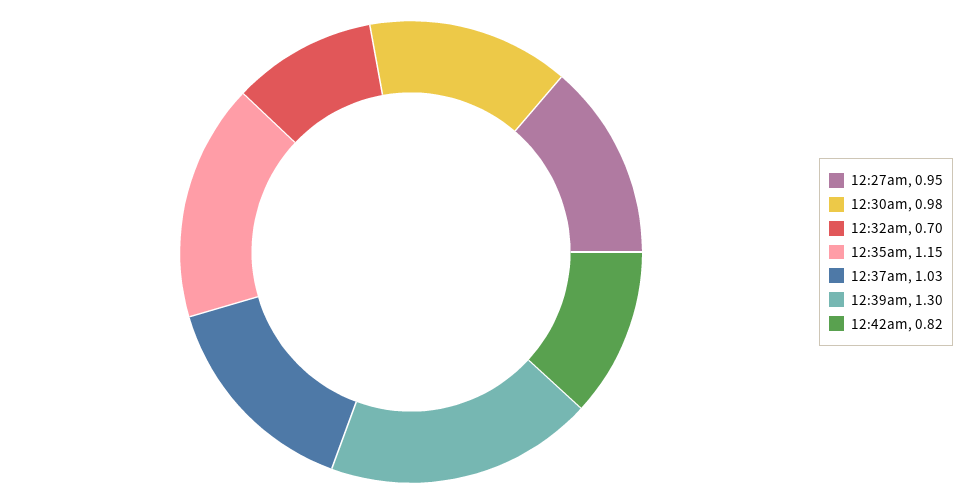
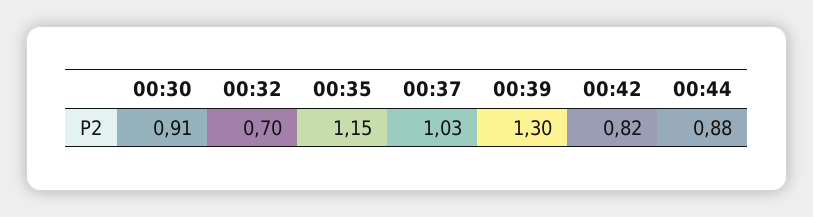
12:27am: 0.95 -> none
12:30am: 0.98 -> 0.91
00:44: none -> 0.88

